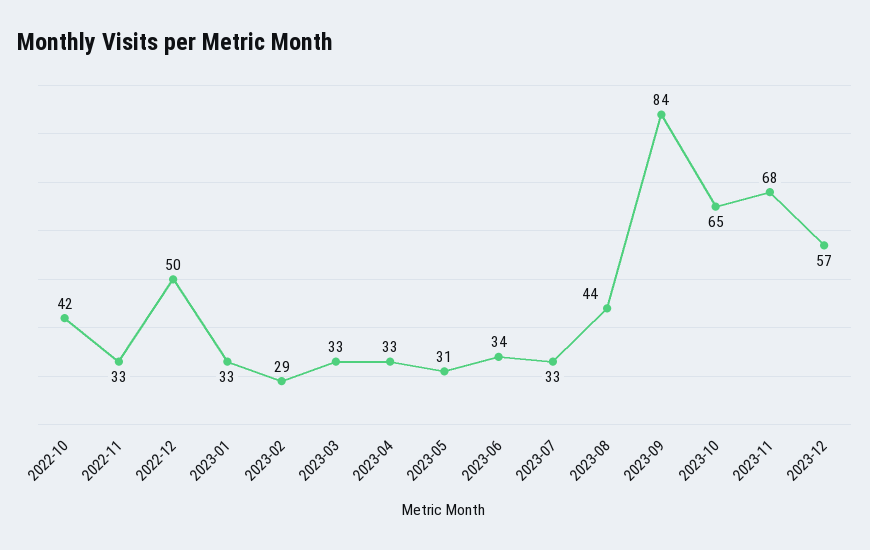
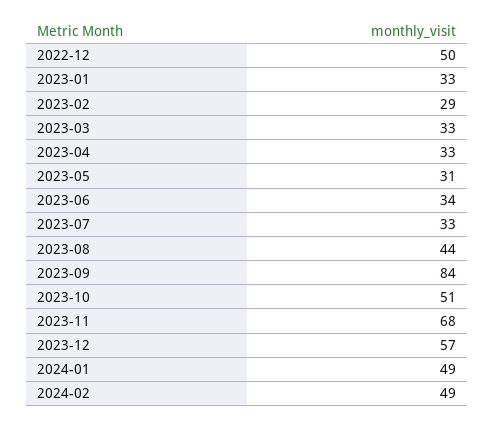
2022-10: 42 -> none
2022-11: 33 -> none
2023-10: 65 -> 51
2024-01: none -> 49
2024-02: none -> 49

